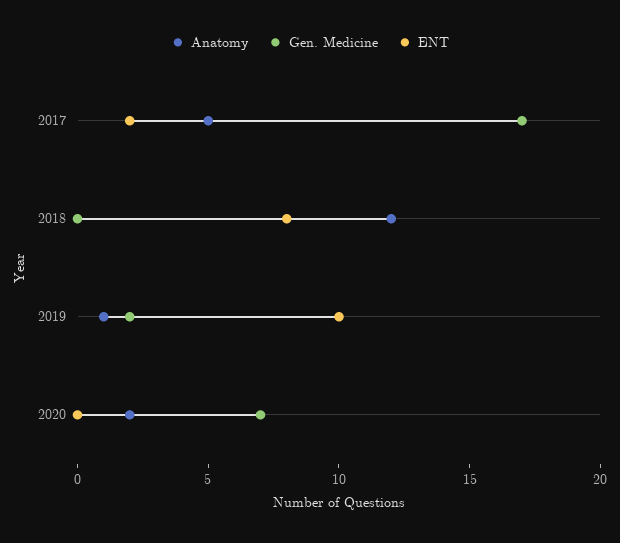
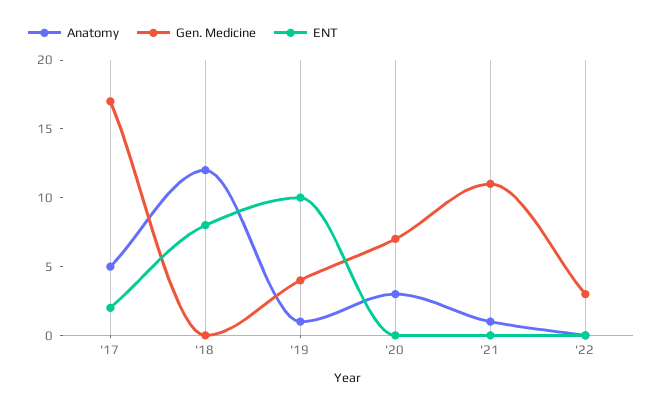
Gen. Medicine, 2019: 2 -> 4
Anatomy, 2020: 2 -> 3
Anatomy, '21: none -> 1
Gen. Medicine, '21: none -> 11
ENT, '21: none -> 0
Anatomy, '22: none -> 0
Gen. Medicine, '22: none -> 3
ENT, '22: none -> 0

